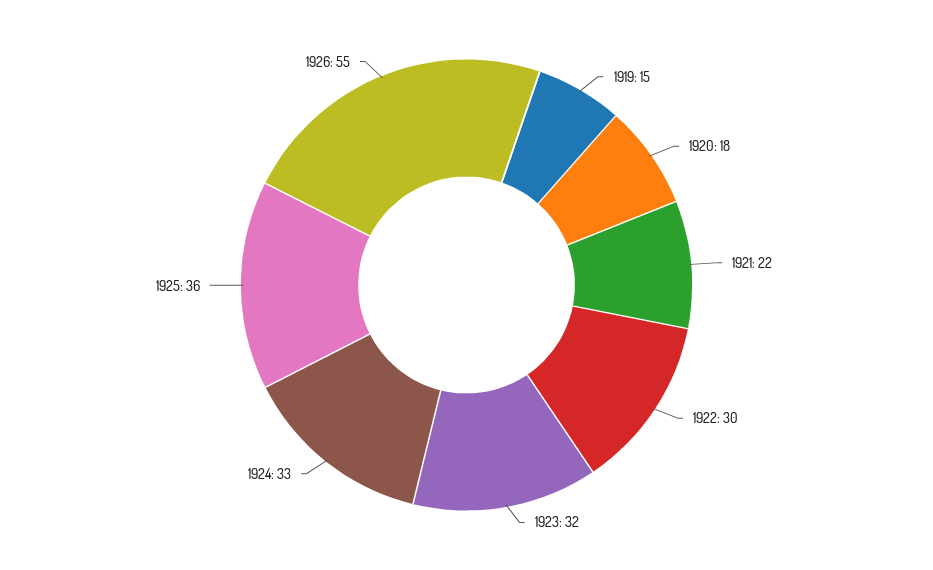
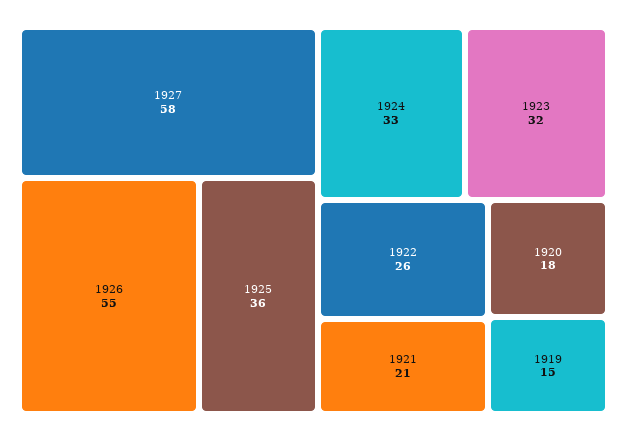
1921: 22 -> 21
1922: 30 -> 26
1927: none -> 58

